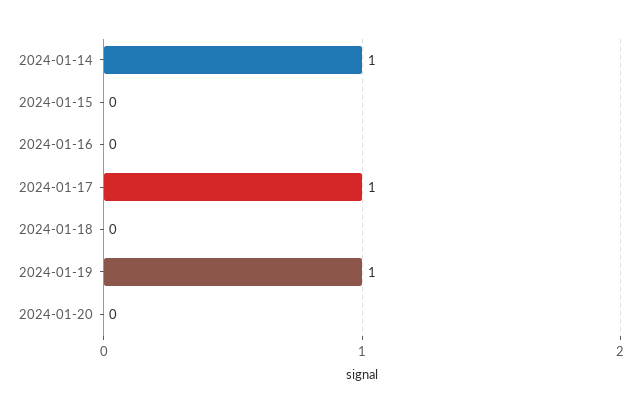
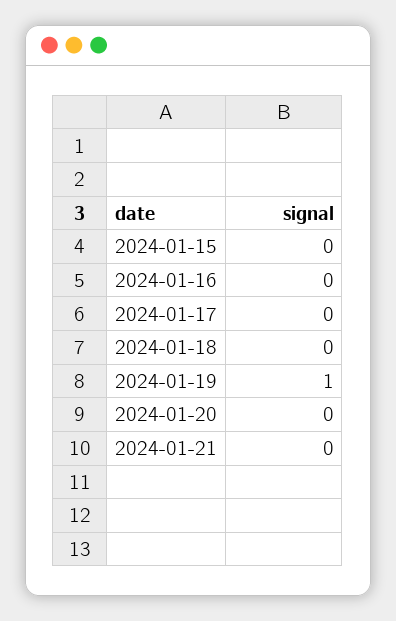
2024-01-14: 1 -> none
2024-01-17: 1 -> 0
2024-01-21: none -> 0

